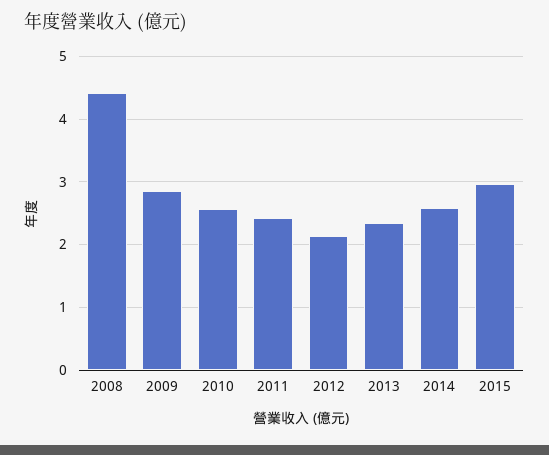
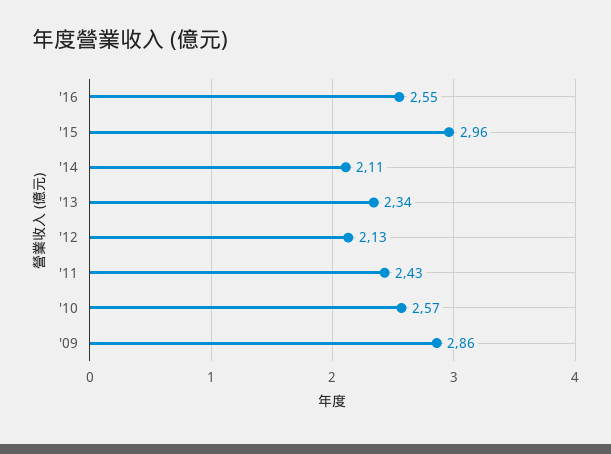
2008: 4.4 -> none
2014: 2.6 -> 2.11
'16: none -> 2.55

